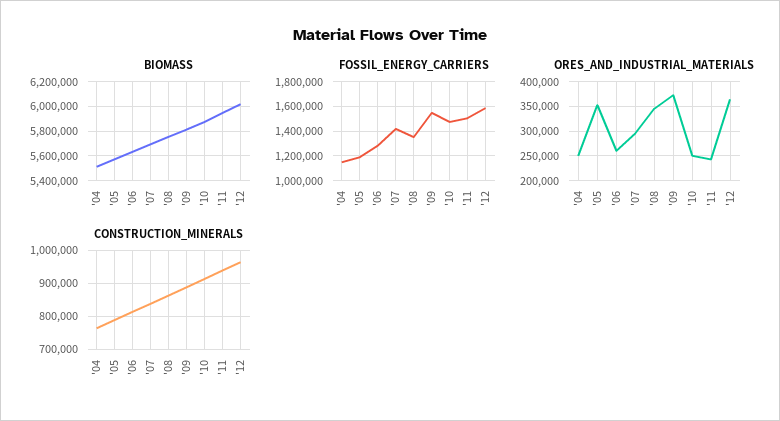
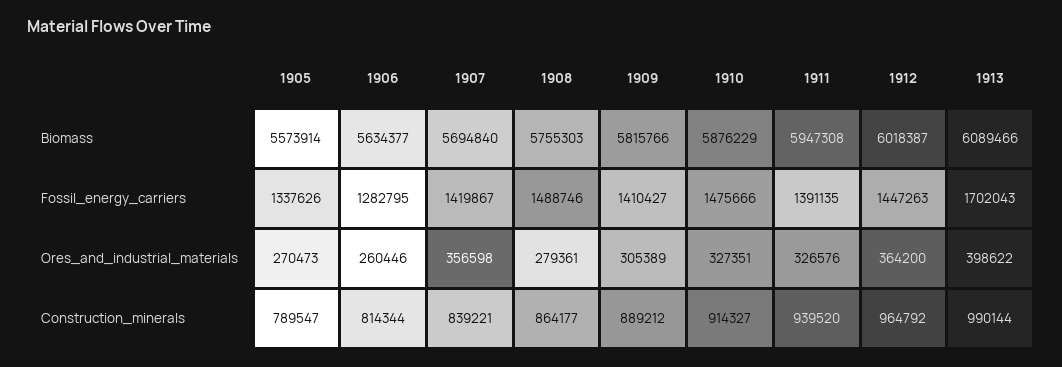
BIOMASS, '04: 5500000 -> none
FOSSIL_ENERGY_CARRIERS, '04: 1150000 -> none
FOSSIL_ENERGY_CARRIERS, '05: 1200000 -> 1337626
FOSSIL_ENERGY_CARRIERS, '08: 1350000 -> 1488746
FOSSIL_ENERGY_CARRIERS, '09: 1550000 -> 1410427
FOSSIL_ENERGY_CARRIERS, '11: 1500000 -> 1391135
FOSSIL_ENERGY_CARRIERS, '12: 1600000 -> 1447263
ORES_AND_INDUSTRIAL_MATERIALS, '04: 250000 -> none
ORES_AND_INDUSTRIAL_MATERIALS, '05: 350000 -> 270473
ORES_AND_INDUSTRIAL_MATERIALS, '07: 300000 -> 356598
ORES_AND_INDUSTRIAL_MATERIALS, '08: 350000 -> 279361
ORES_AND_INDUSTRIAL_MATERIALS, '09: 375000 -> 305389
ORES_AND_INDUSTRIAL_MATERIALS, '10: 250000 -> 327351
ORES_AND_INDUSTRIAL_MATERIALS, '11: 250000 -> 326576
CONSTRUCTION_MINERALS, '04: 760000 -> none
BIOMASS, 1913: none -> 6089466
FOSSIL_ENERGY_CARRIERS, 1913: none -> 1702043
ORES_AND_INDUSTRIAL_MATERIALS, 1913: none -> 398622
CONSTRUCTION_MINERALS, 1913: none -> 990144

